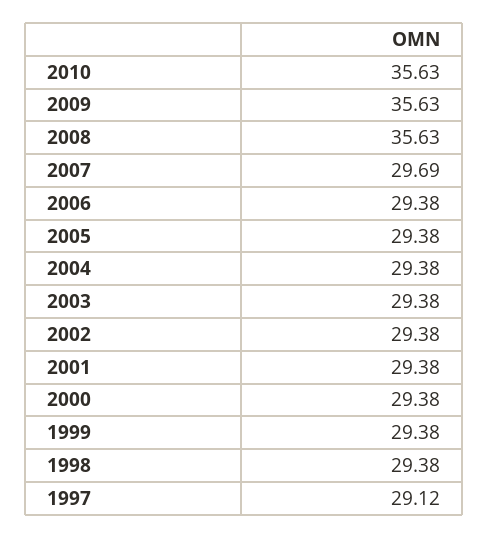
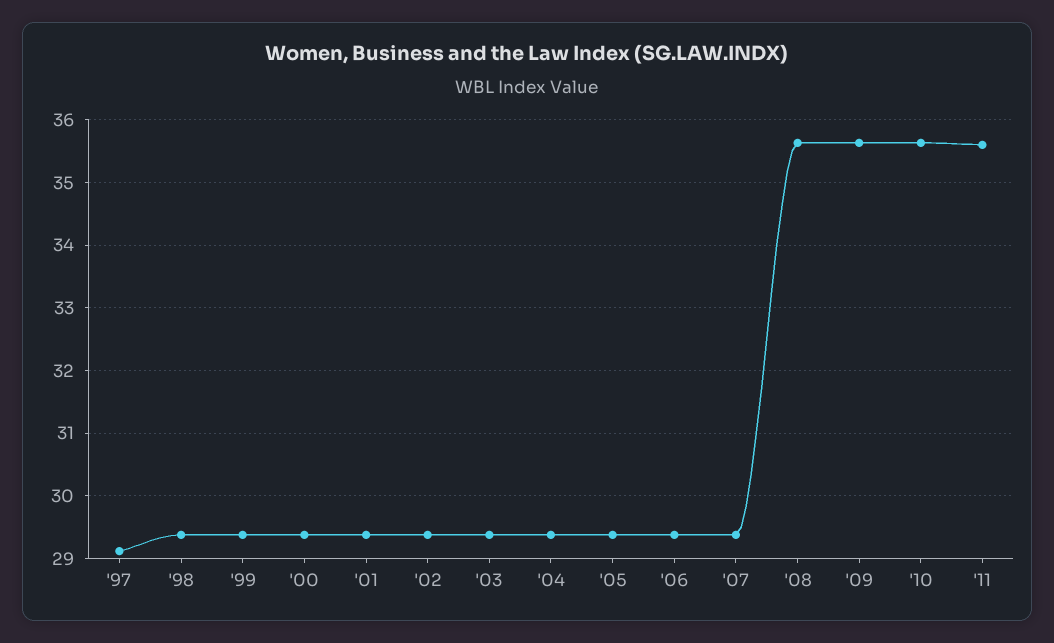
2007: 29.69 -> 29.4
'11: none -> 35.6

